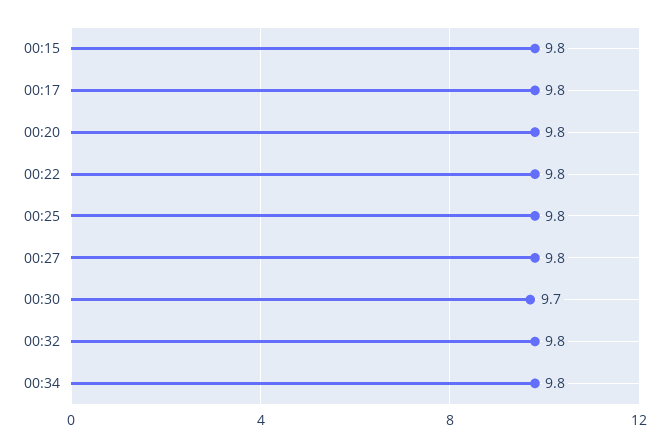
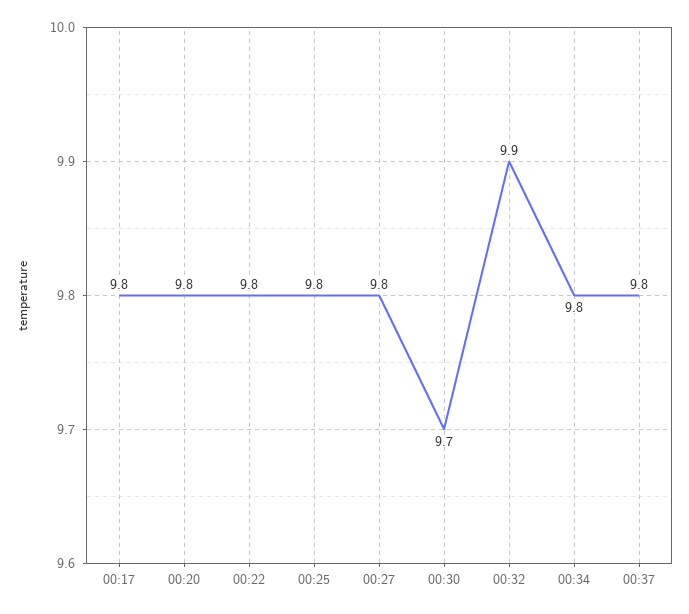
00:15: 9.8 -> none
00:32: 9.8 -> 9.9
00:37: none -> 9.8

